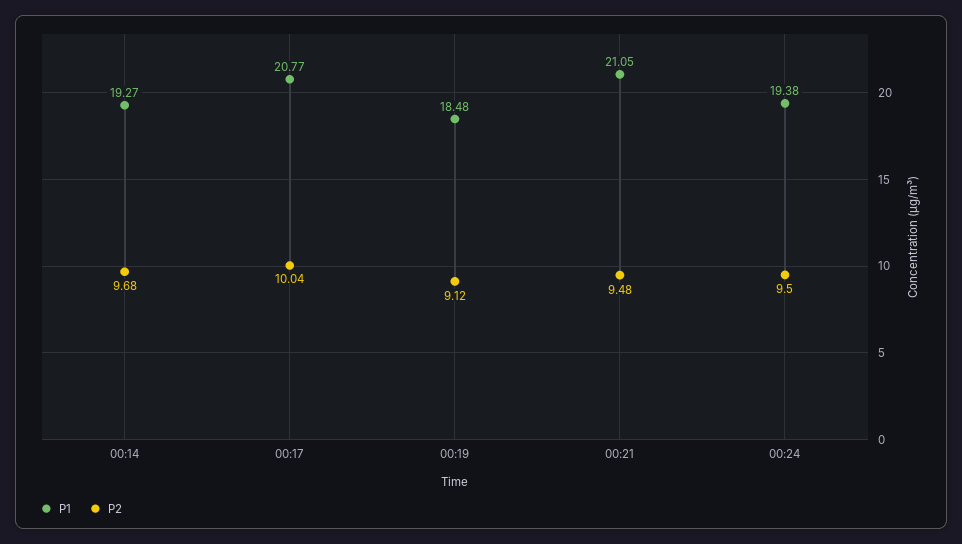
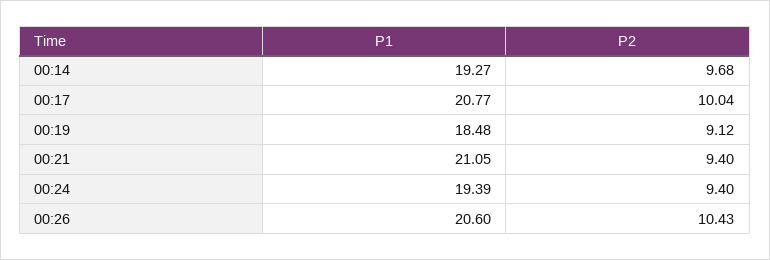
P2, 00:21: 9.48 -> 9.4
P1, 00:24: 19.38 -> 19.39
P2, 00:24: 9.5 -> 9.4
P1, 00:26: none -> 20.6
P2, 00:26: none -> 10.43

